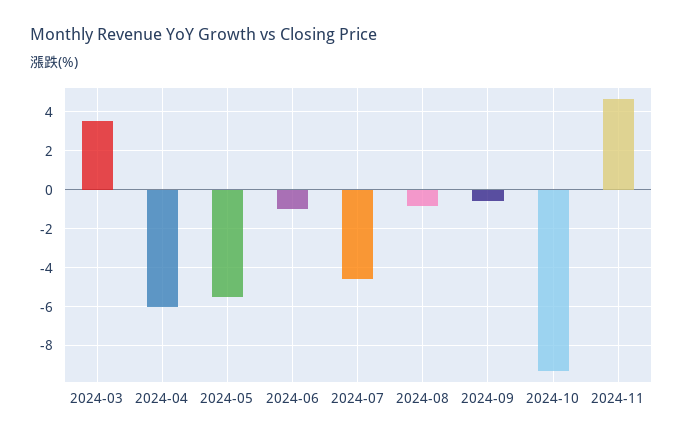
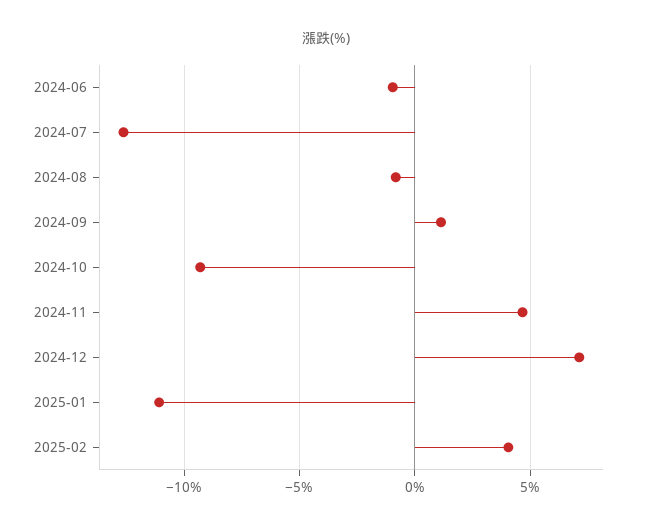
2024-03: 3.5 -> none
2024-04: -6 -> none
2024-05: -5.5 -> none
2024-07: -4.5 -> -12.5
2024-09: -0.5 -> 1
2024-12: none -> 7
2025-01: none -> -11
2025-02: none -> 4

